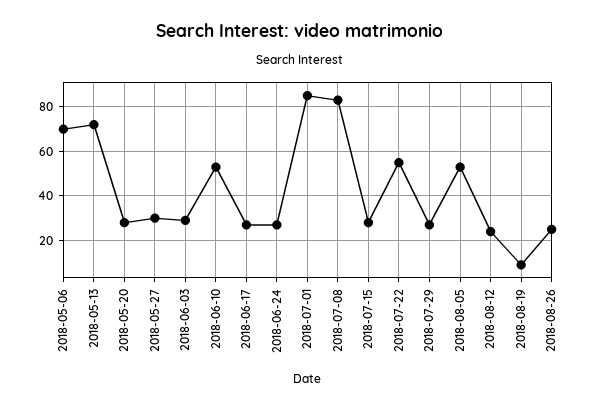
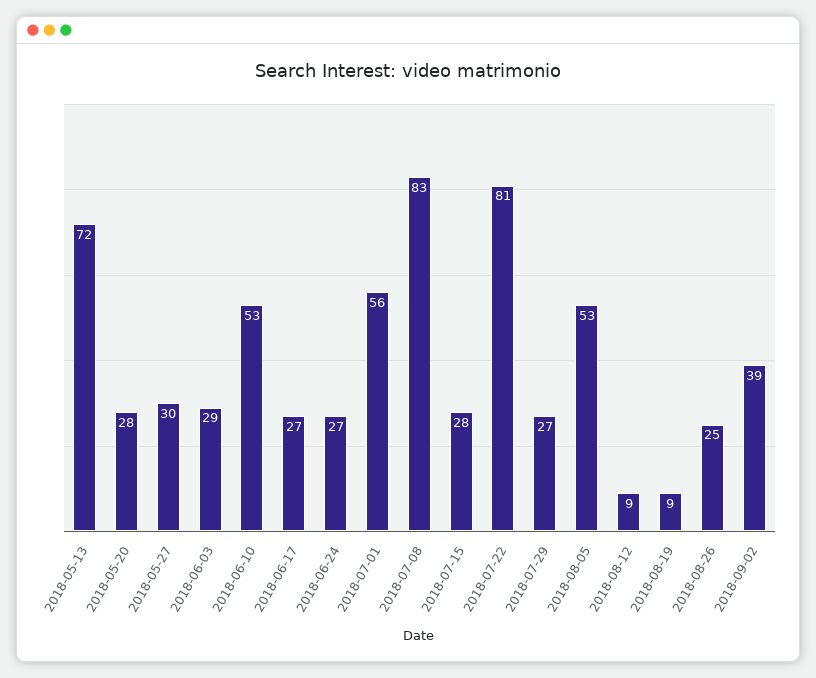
2018-05-06: 70 -> none
2018-07-01: 85 -> 56
2018-07-22: 55 -> 81
2018-08-12: 25 -> 9
2018-09-02: none -> 39

